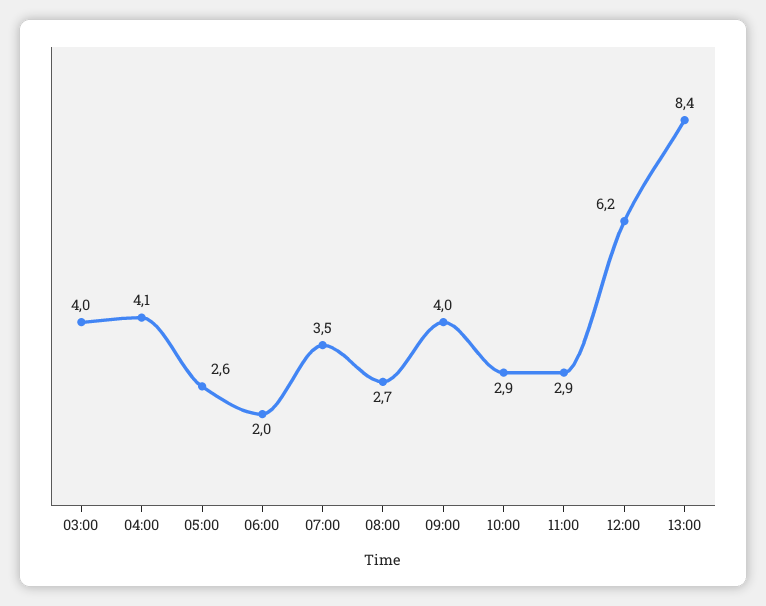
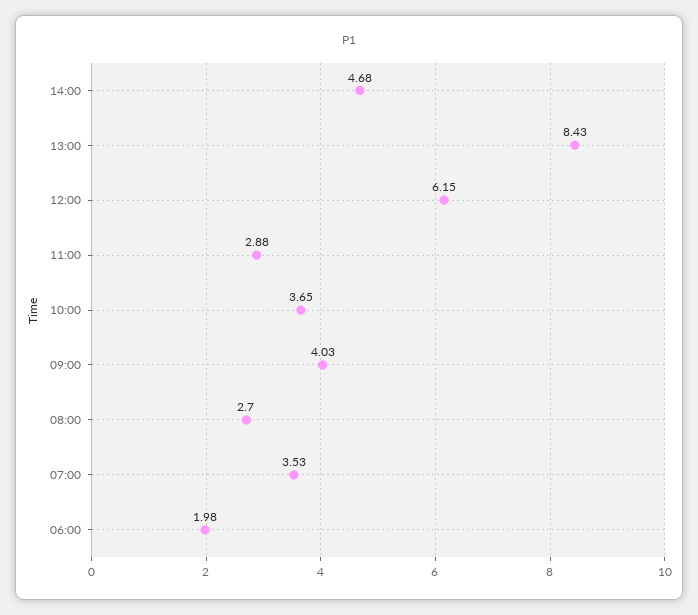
03:00: 4 -> none
04:00: 4.1 -> none
05:00: 2.6 -> none
10:00: 2.9 -> 3.65
14:00: none -> 4.68

